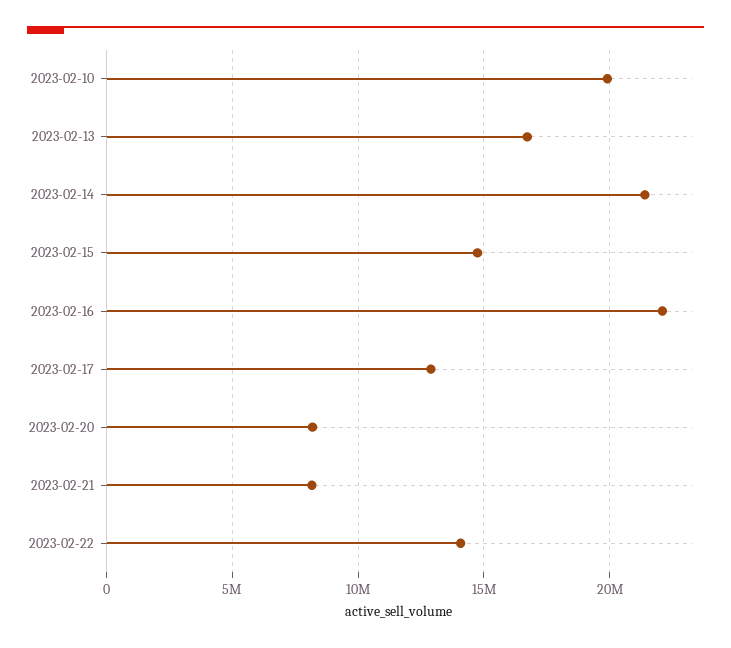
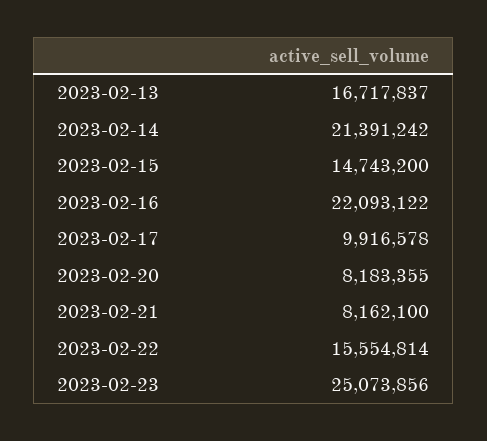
2023-02-10: 20000000 -> none
2023-02-17: 13000000 -> 9916578
2023-02-22: 14000000 -> 15554814
2023-02-23: none -> 25073856

